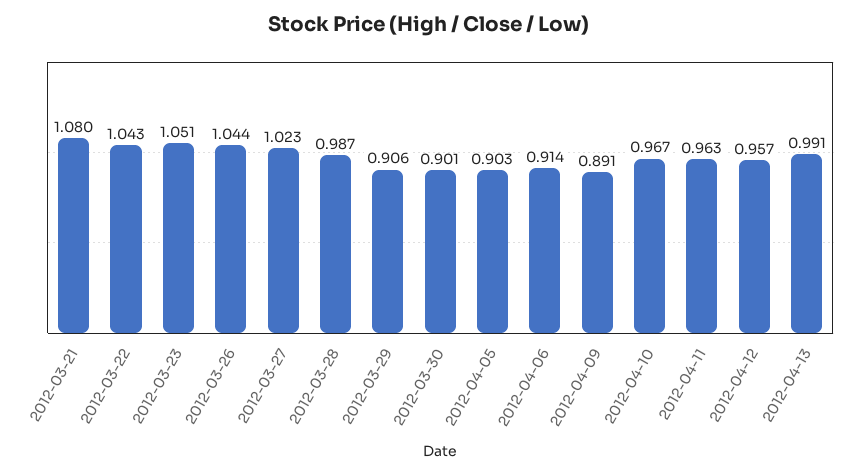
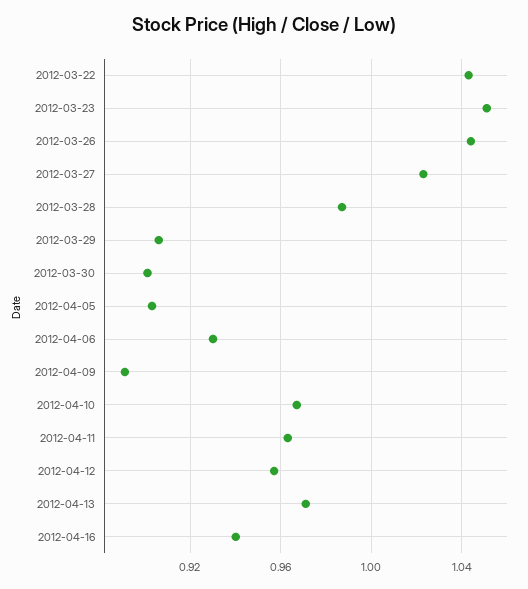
2012-03-21: 1.08 -> none
2012-04-06: 0.914 -> 0.93
2012-04-13: 0.991 -> 0.97
2012-04-16: none -> 0.94

